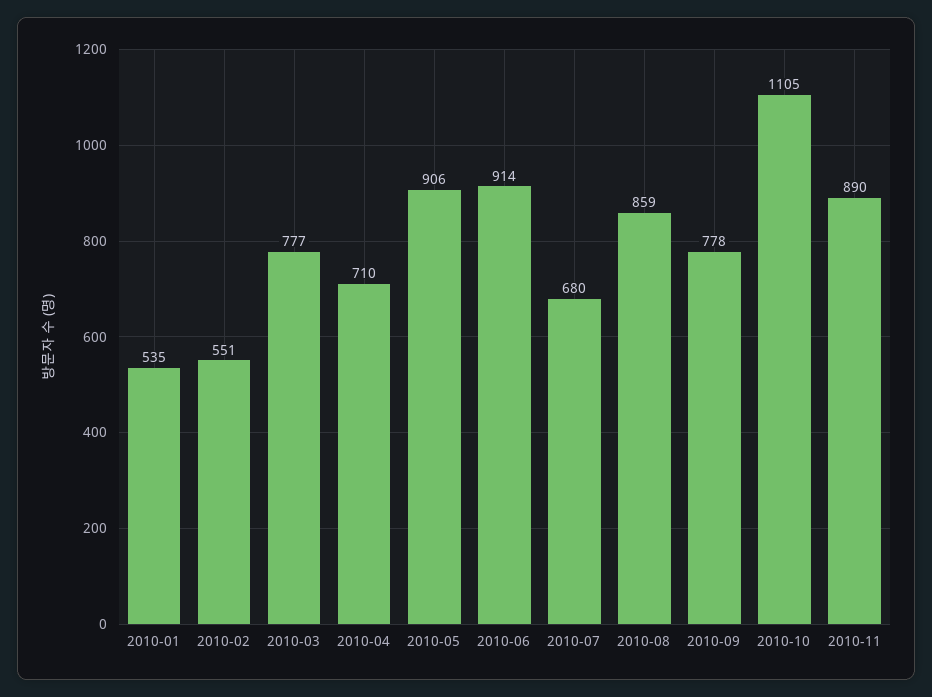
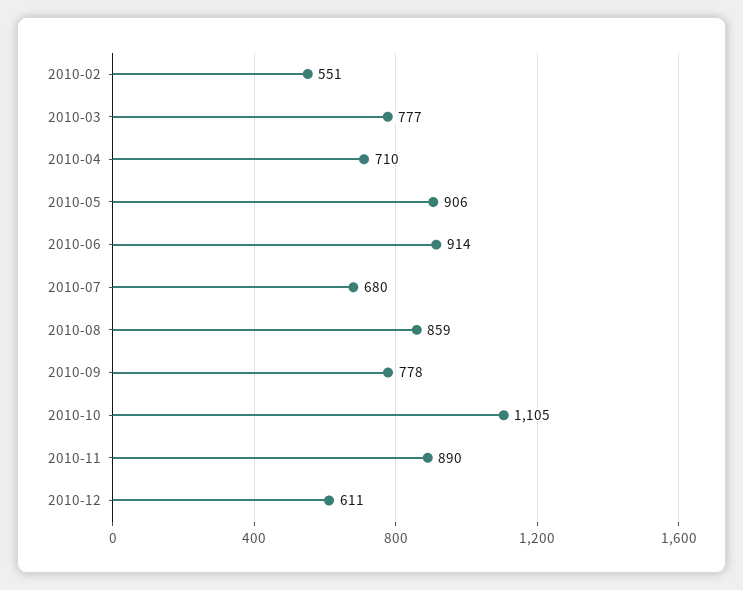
2010-01: 535 -> none
2010-12: none -> 611

